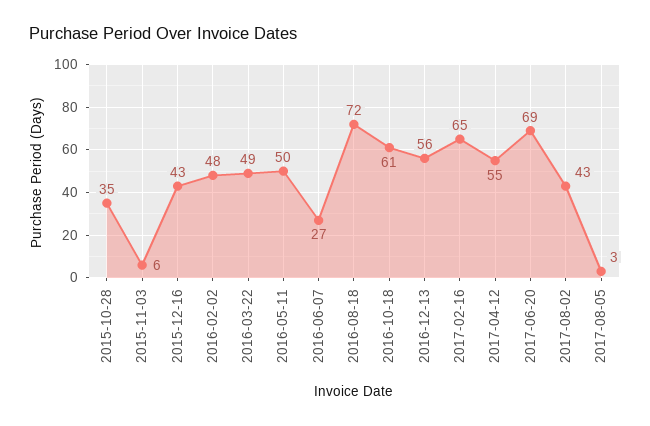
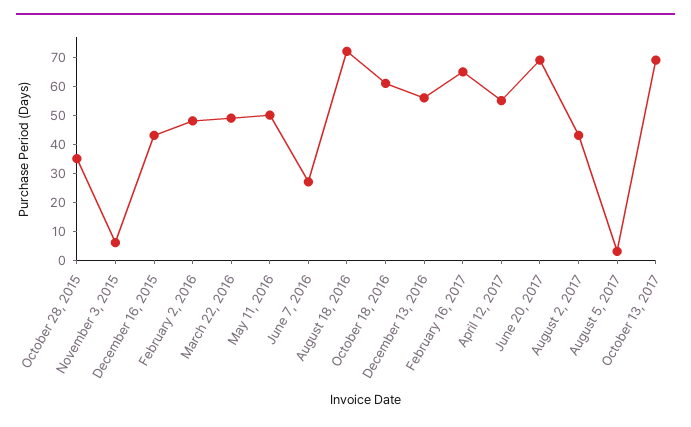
October 13, 2017: none -> 70

